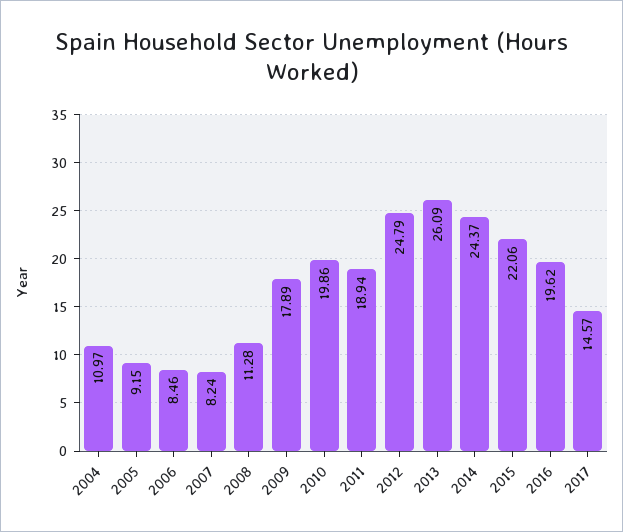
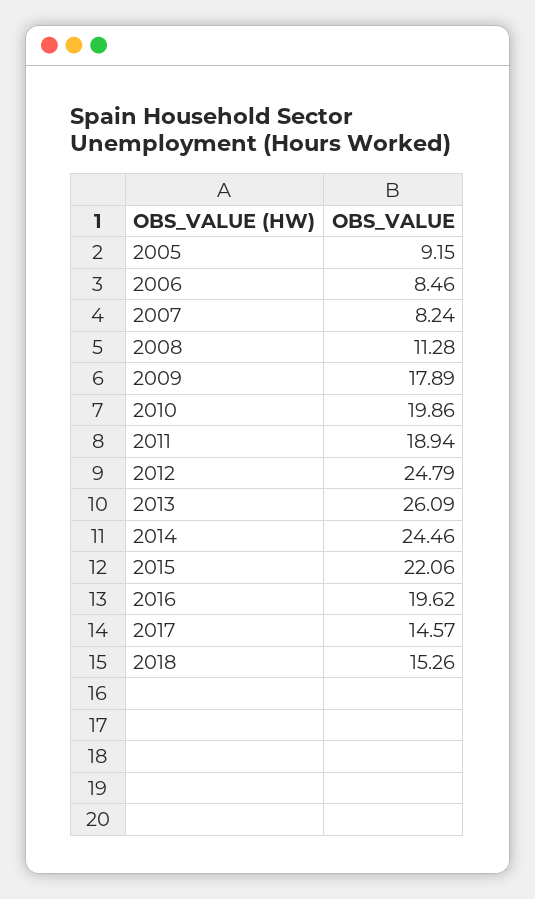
2004: 10.97 -> none
2014: 24.37 -> 24.46
2018: none -> 15.26

